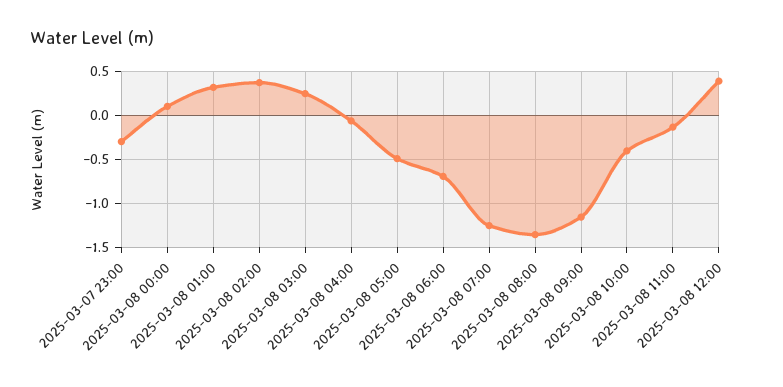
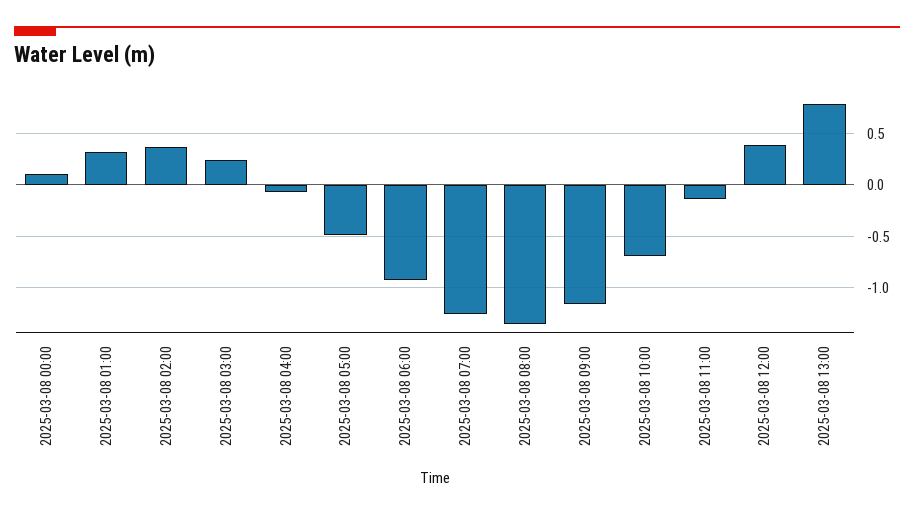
2025-03-07 23:00: -0.3 -> none
2025-03-08 06:00: -0.7 -> -0.9
2025-03-08 10:00: -0.4 -> -0.7
2025-03-08 13:00: none -> 0.8

